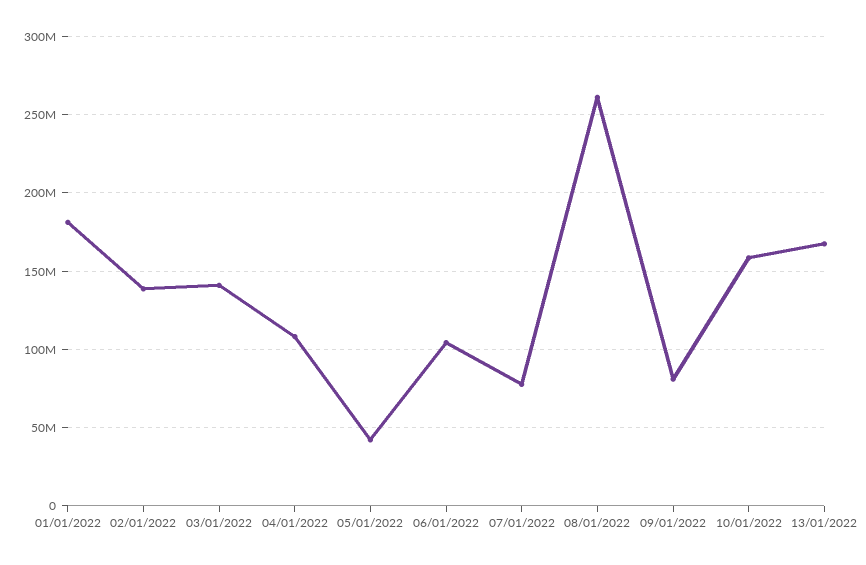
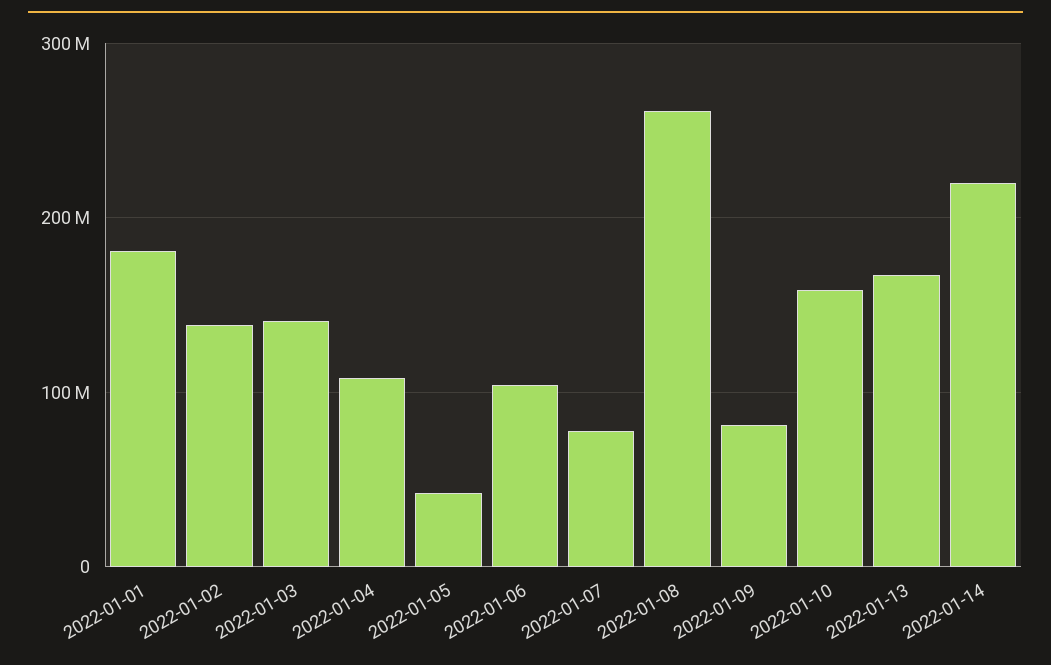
2022-01-14: none -> 220000000

